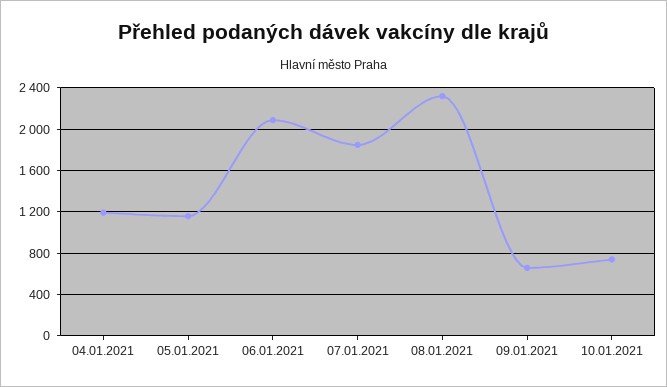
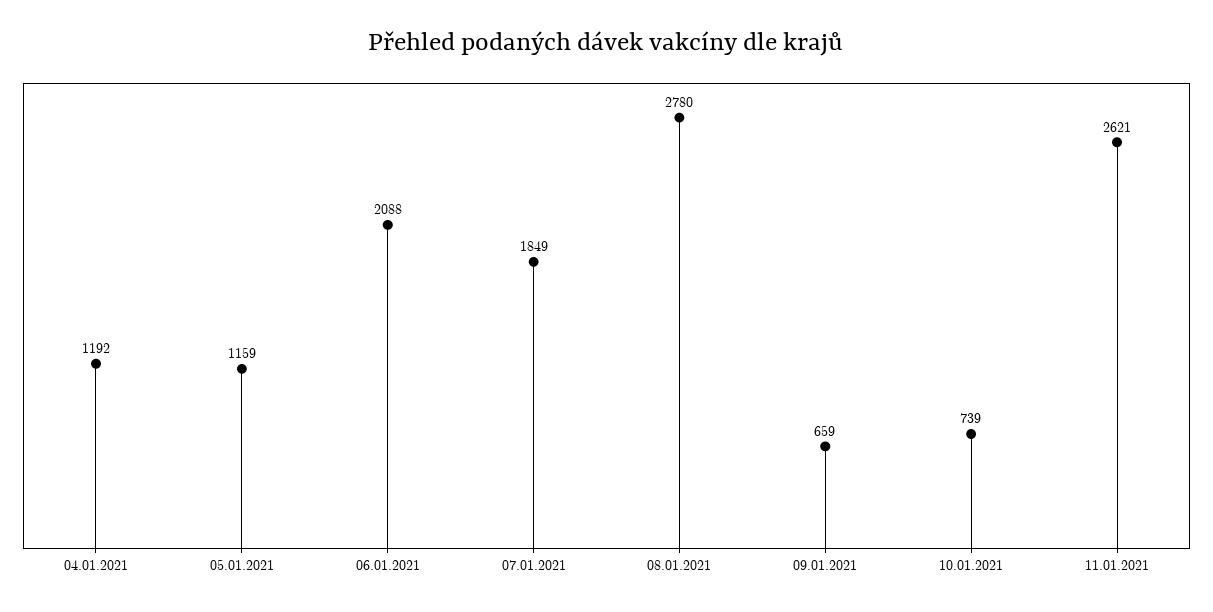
08.01.2021: 2300 -> 2780
11.01.2021: none -> 2621

